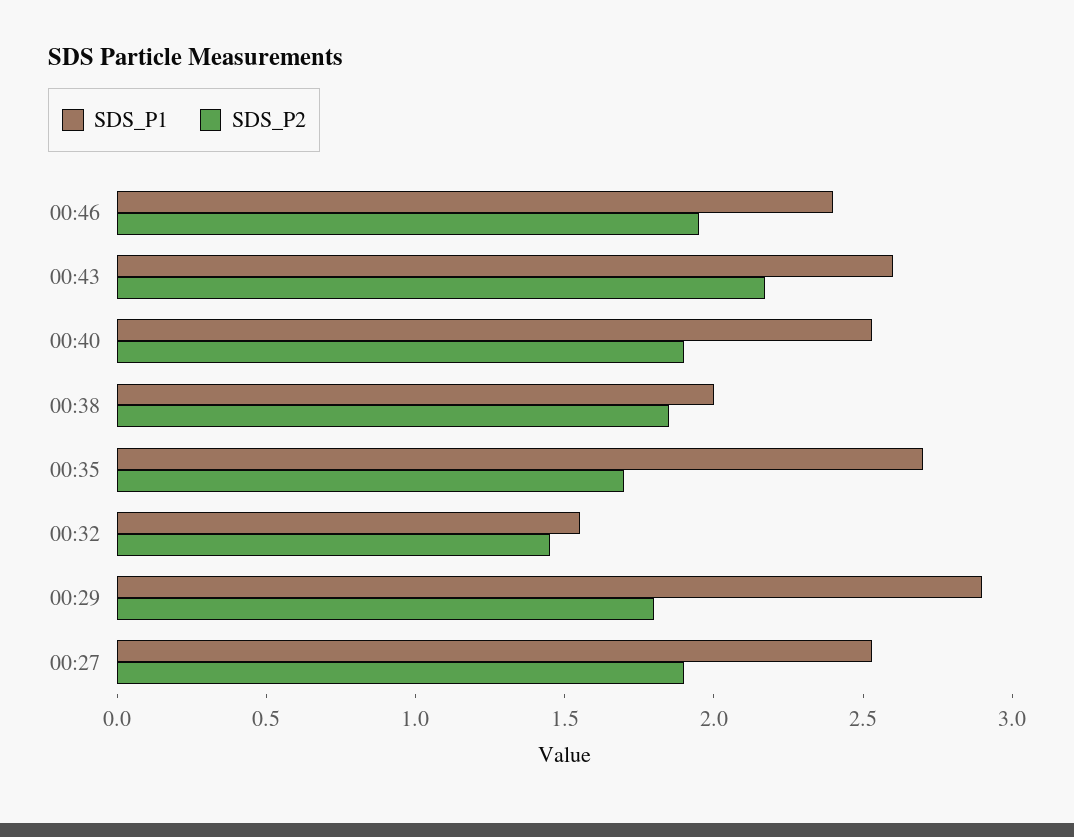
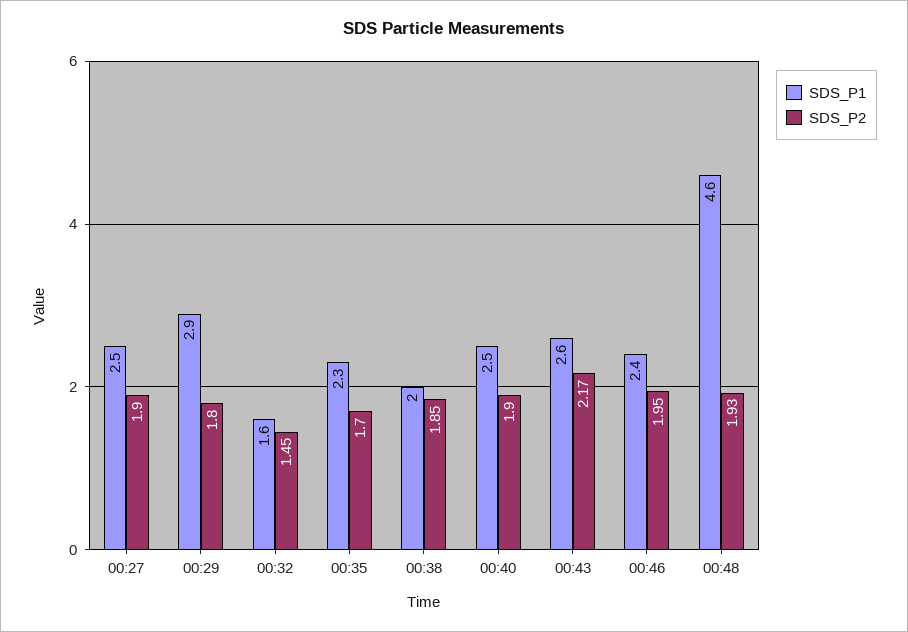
SDS_P1, 00:35: 2.7 -> 2.3
SDS_P1, 00:48: none -> 4.6
SDS_P2, 00:48: none -> 1.93

